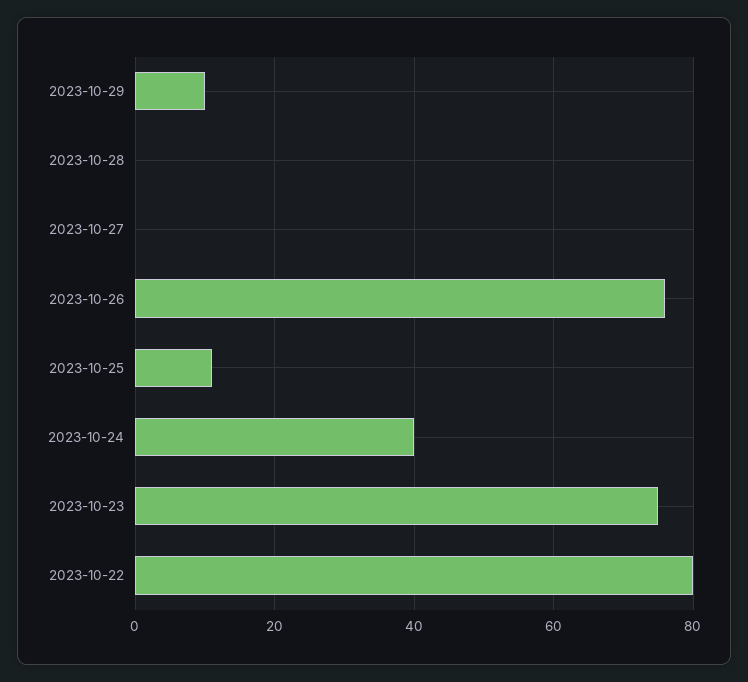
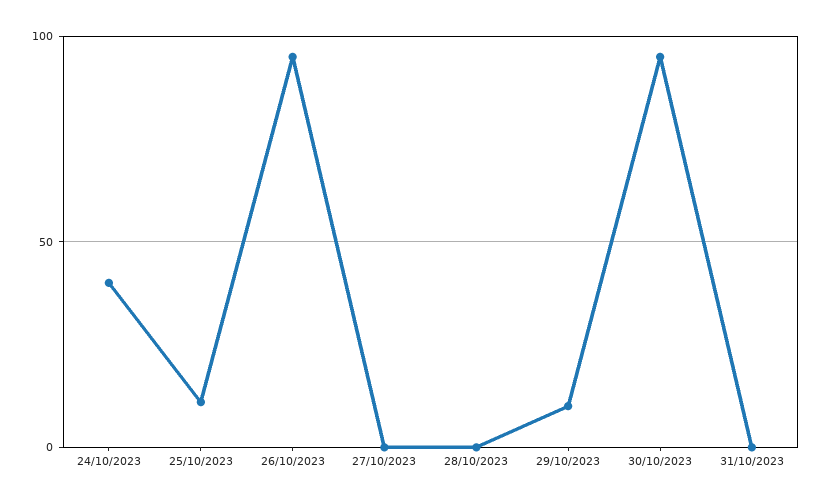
2023-10-26: 75 -> 95
2023-10-23: 75 -> none
2023-10-22: 80 -> none
30/10/2023: none -> 95
31/10/2023: none -> 0

